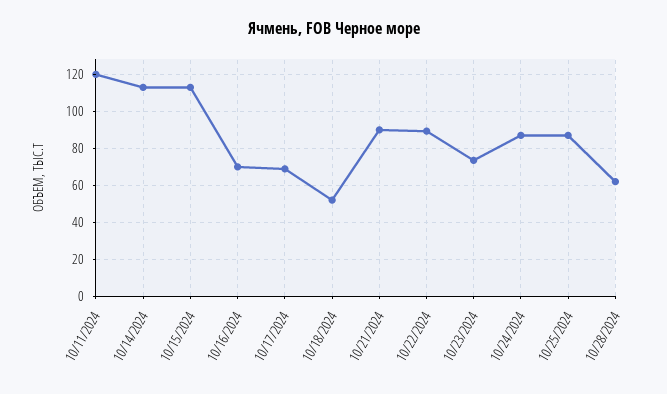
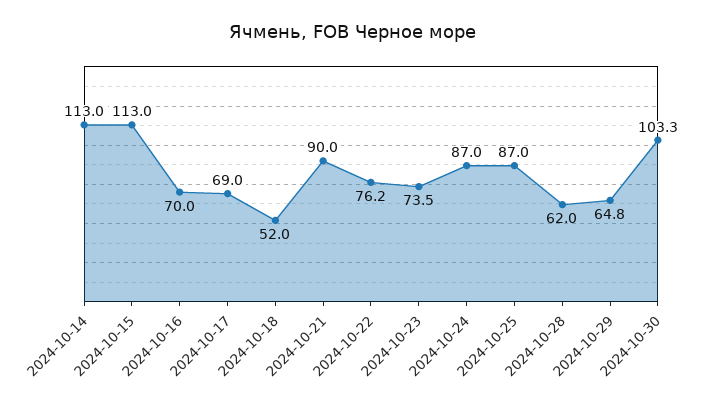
10/11/2024: 120 -> none
10/22/2024: 90 -> 76.2
2024-10-29: none -> 64.8
2024-10-30: none -> 103.3

